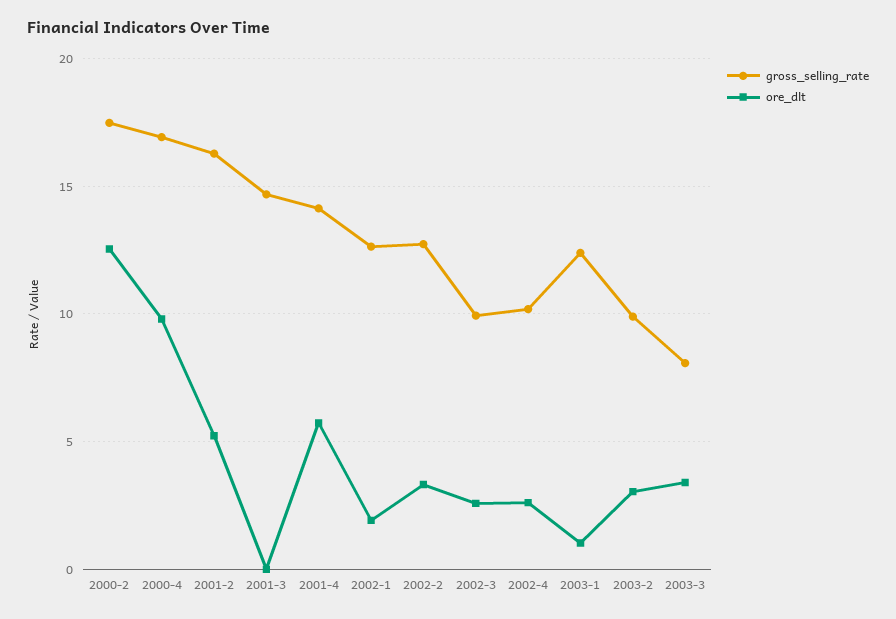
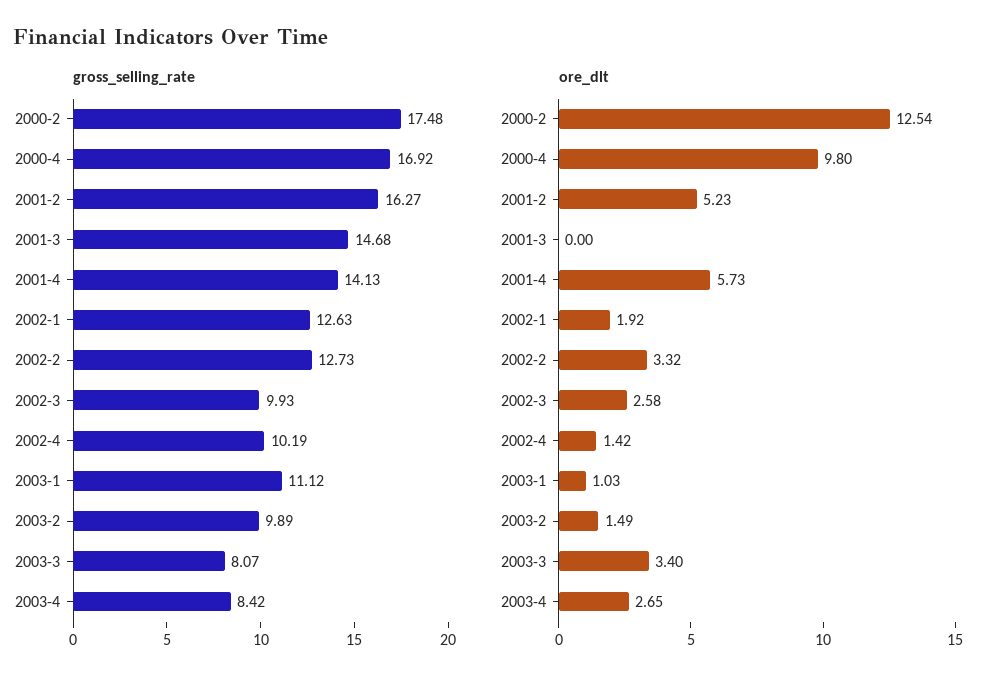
ore_dlt, 2002-4: 2.5 -> 1.42
gross_selling_rate, 2003-1: 12.5 -> 11.12
ore_dlt, 2003-2: 3 -> 1.49
gross_selling_rate, 2003-4: none -> 8.42
ore_dlt, 2003-4: none -> 2.65

